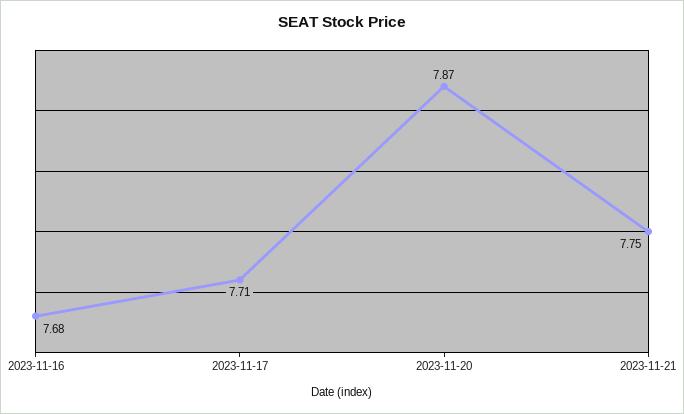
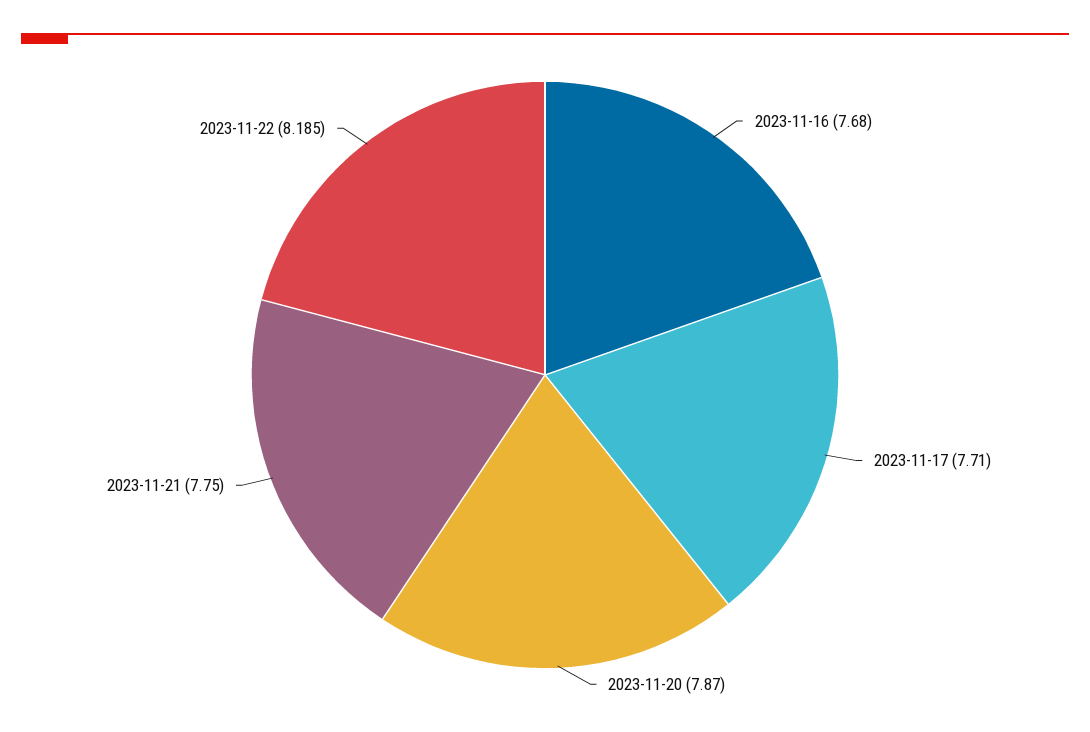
2023-11-22: none -> 8.185

